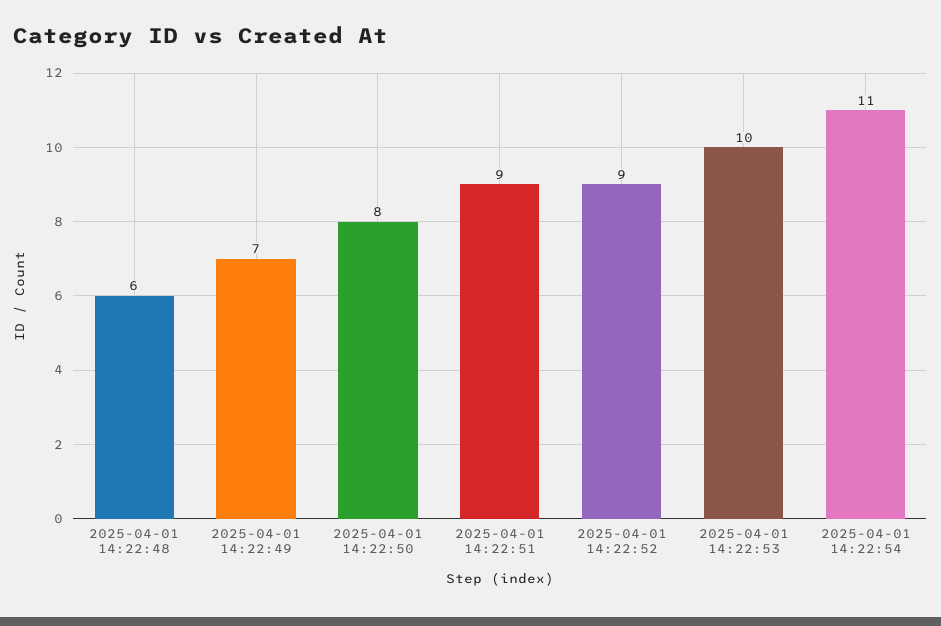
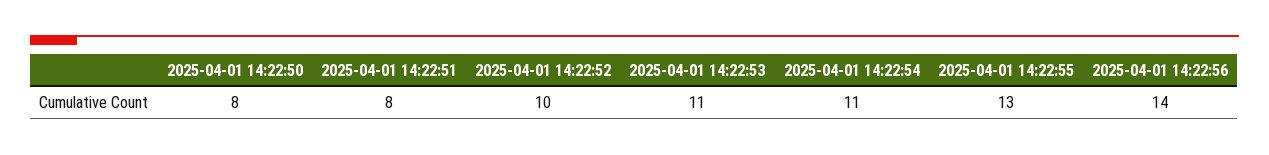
2025-04-01 14:22:48: 6 -> none
2025-04-01 14:22:49: 7 -> none
2025-04-01 14:22:51: 9 -> 8
2025-04-01 14:22:52: 9 -> 10
2025-04-01 14:22:53: 10 -> 11
2025-04-01 14:22:55: none -> 13
2025-04-01 14:22:56: none -> 14

